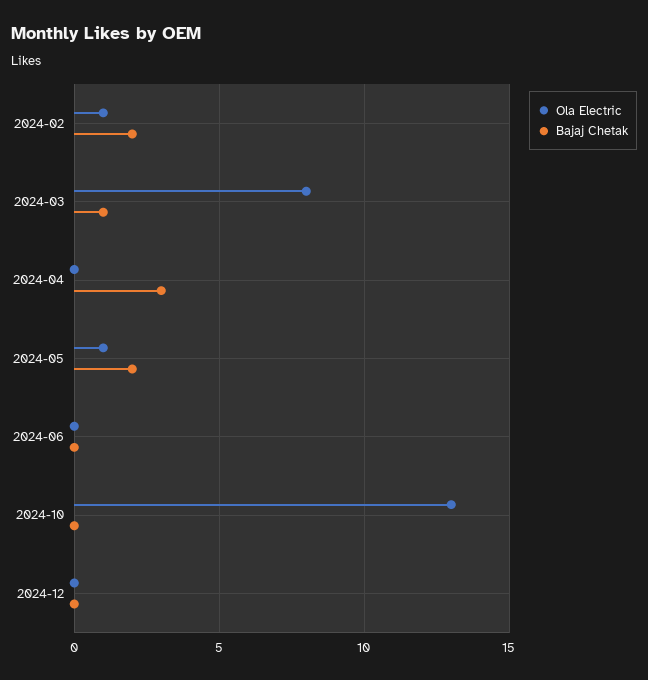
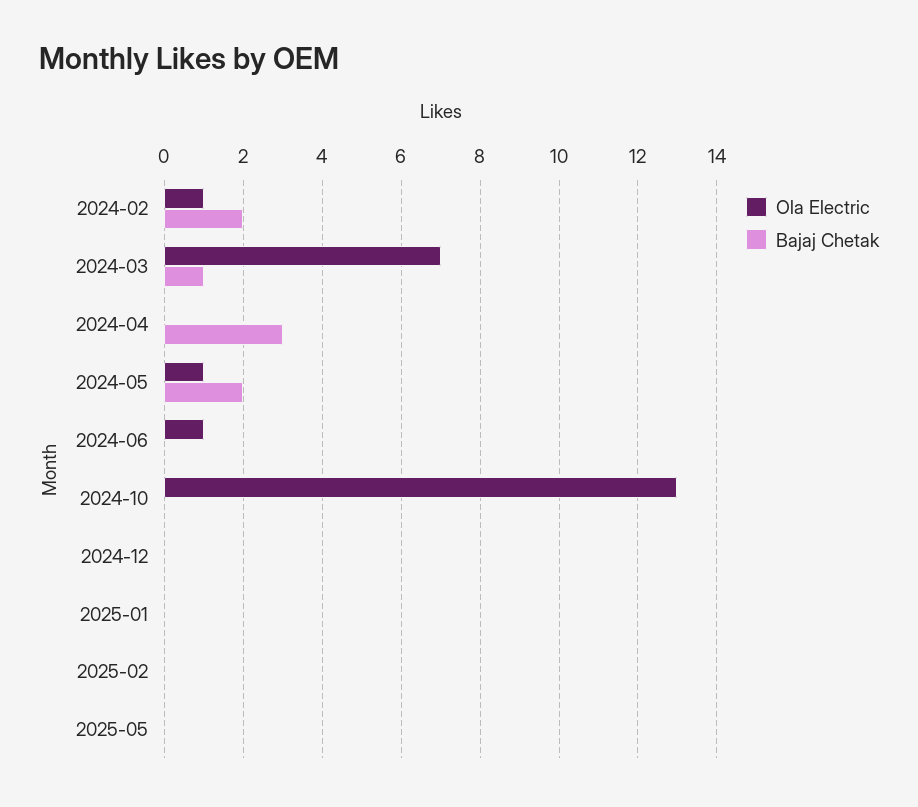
Ola Electric, 2024-03: 8 -> 7
Ola Electric, 2024-06: 0 -> 1
Ola Electric, 2025-01: none -> 0
Bajaj Chetak, 2025-01: none -> 0
Ola Electric, 2025-02: none -> 0
Bajaj Chetak, 2025-02: none -> 0
Ola Electric, 2025-05: none -> 0
Bajaj Chetak, 2025-05: none -> 0

